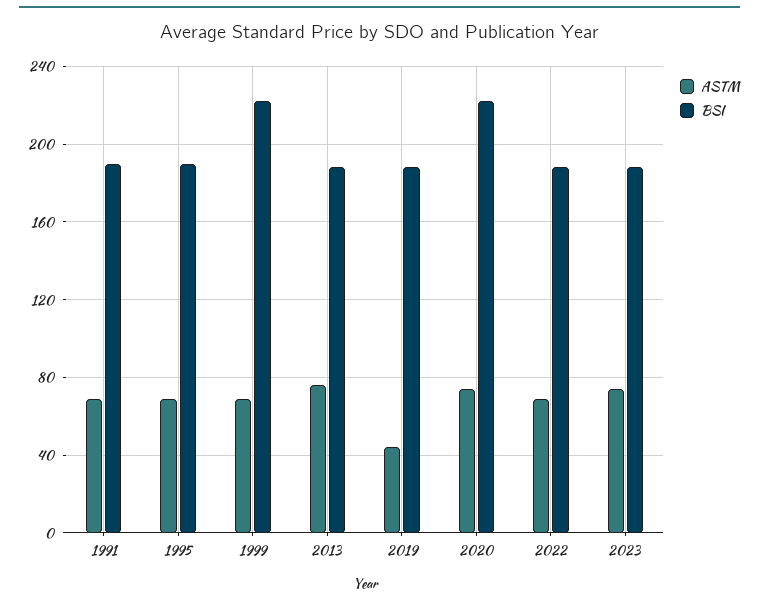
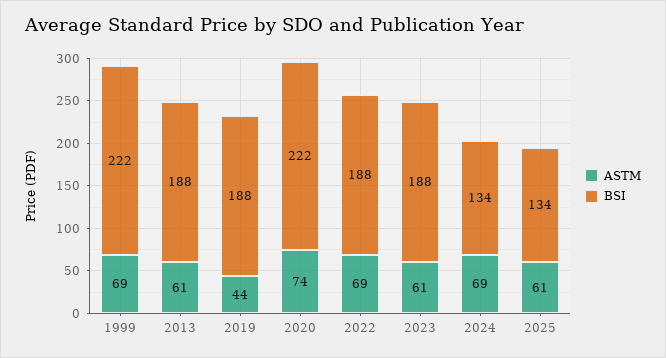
ASTM, 1991: 70 -> none
BSI, 1991: 190 -> none
ASTM, 1995: 70 -> none
BSI, 1995: 190 -> none
ASTM, 2013: 75 -> 61
ASTM, 2023: 75 -> 61
ASTM, 2024: none -> 69
BSI, 2024: none -> 134
ASTM, 2025: none -> 61
BSI, 2025: none -> 134

